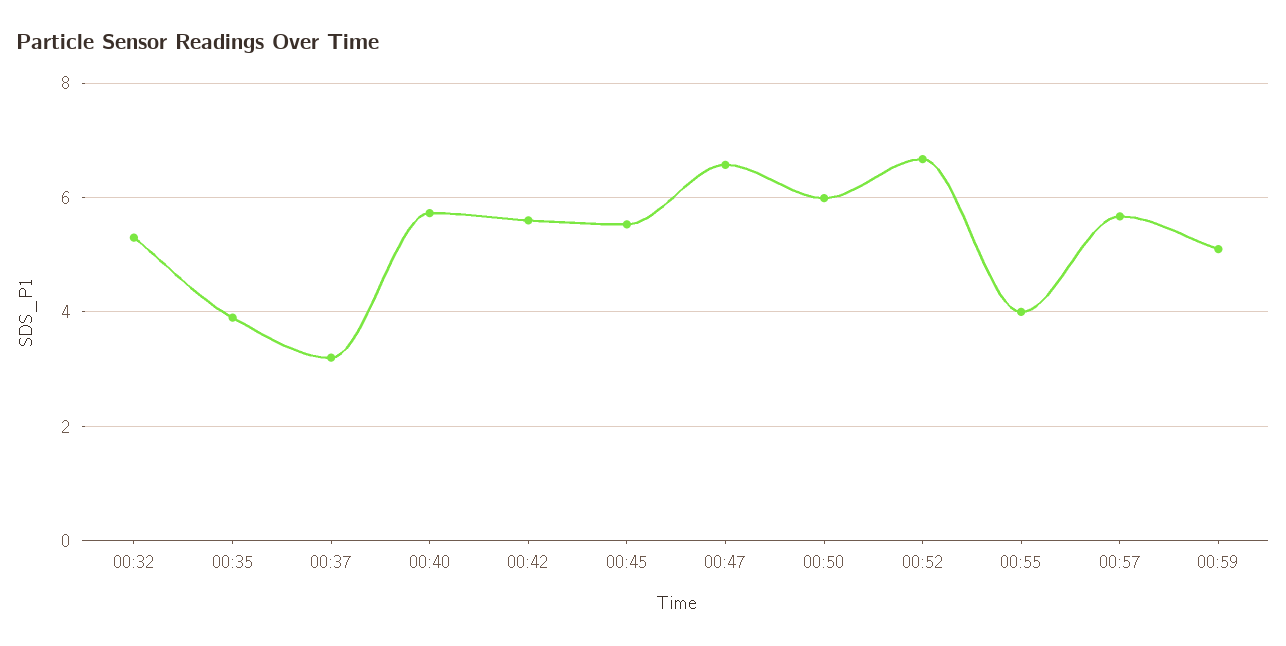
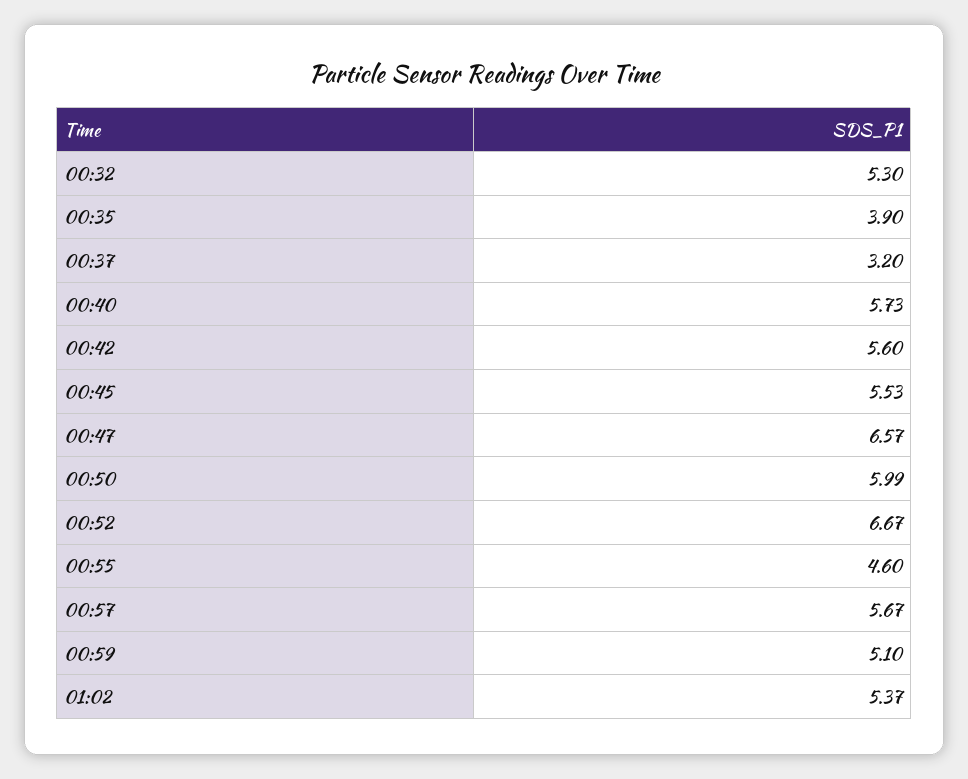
00:55: 4 -> 4.6
01:02: none -> 5.37

